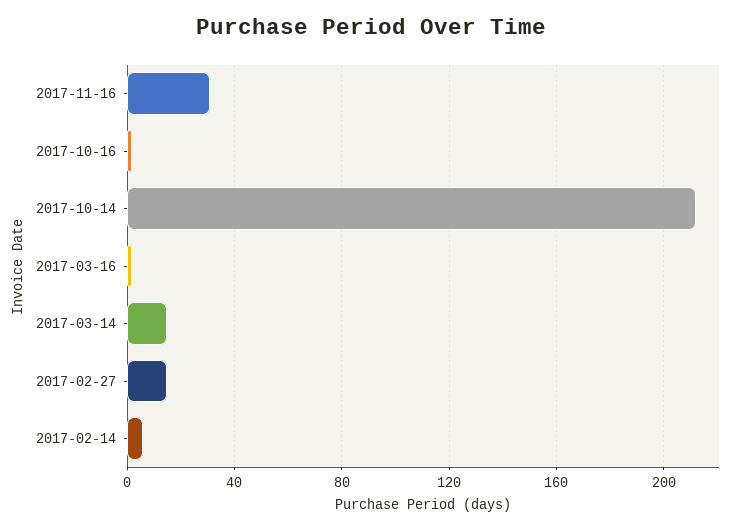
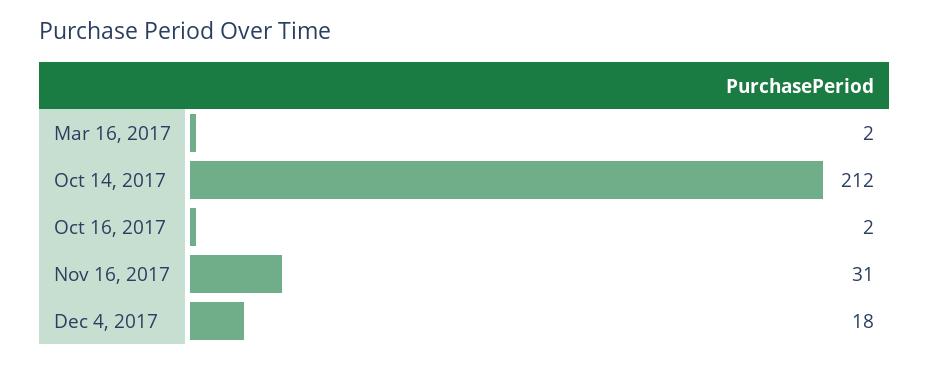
2017-03-14: 15 -> none
2017-02-27: 15 -> none
2017-02-14: 5 -> none
Dec 4, 2017: none -> 18

